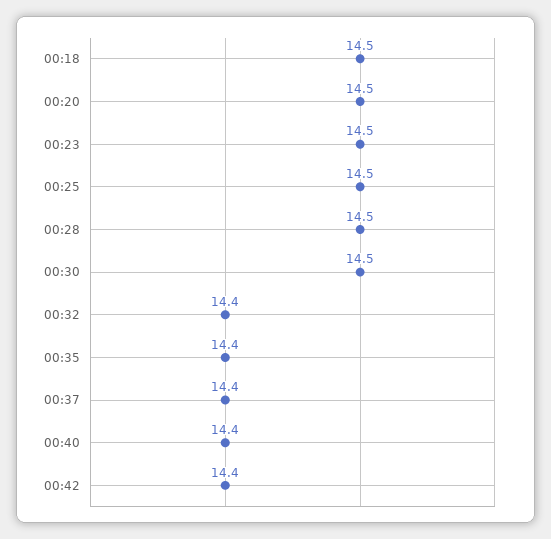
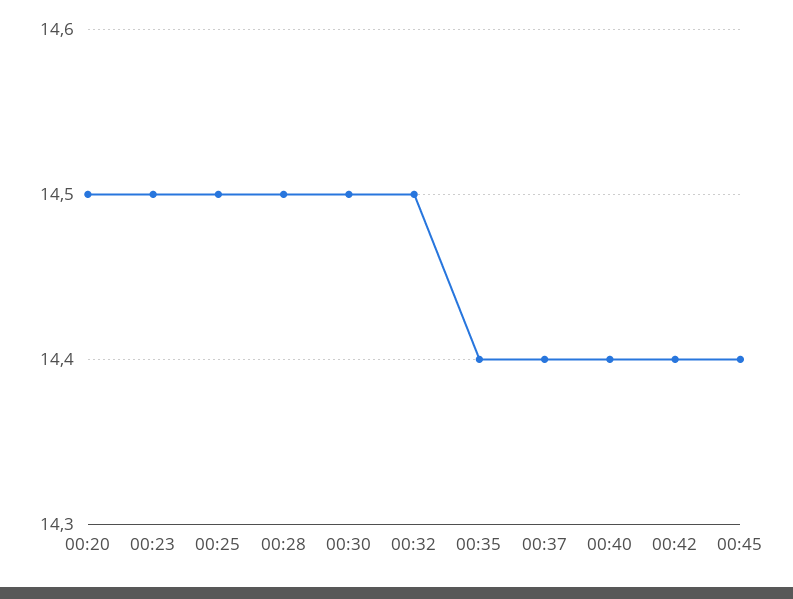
00:18: 14.5 -> none
00:32: 14.4 -> 14.5
00:45: none -> 14.4

